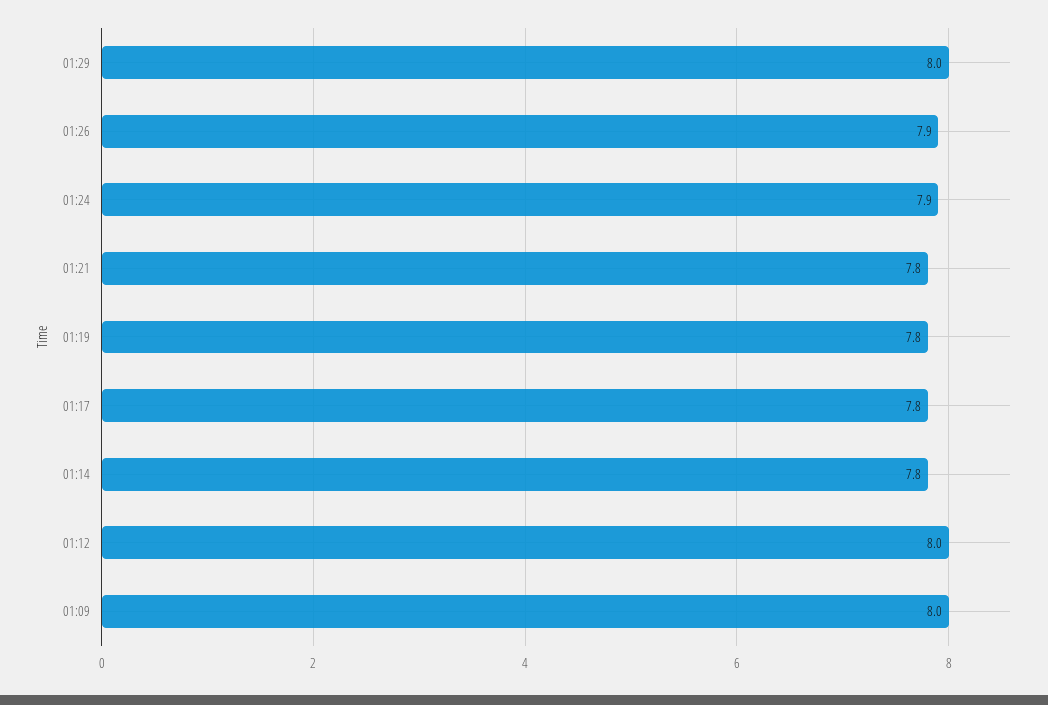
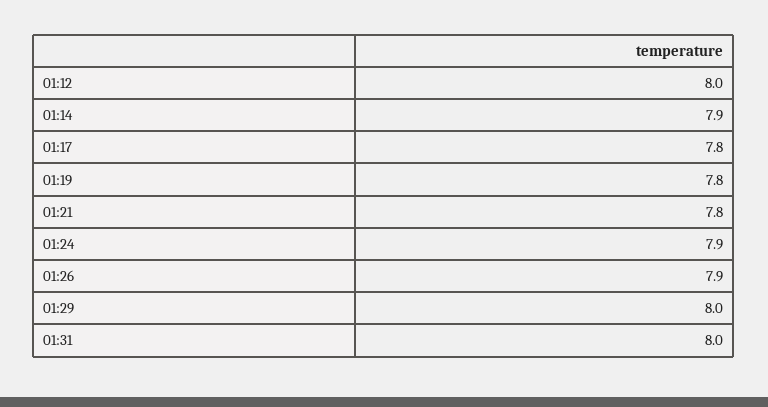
01:14: 7.8 -> 7.9
01:09: 8 -> none
01:31: none -> 8

